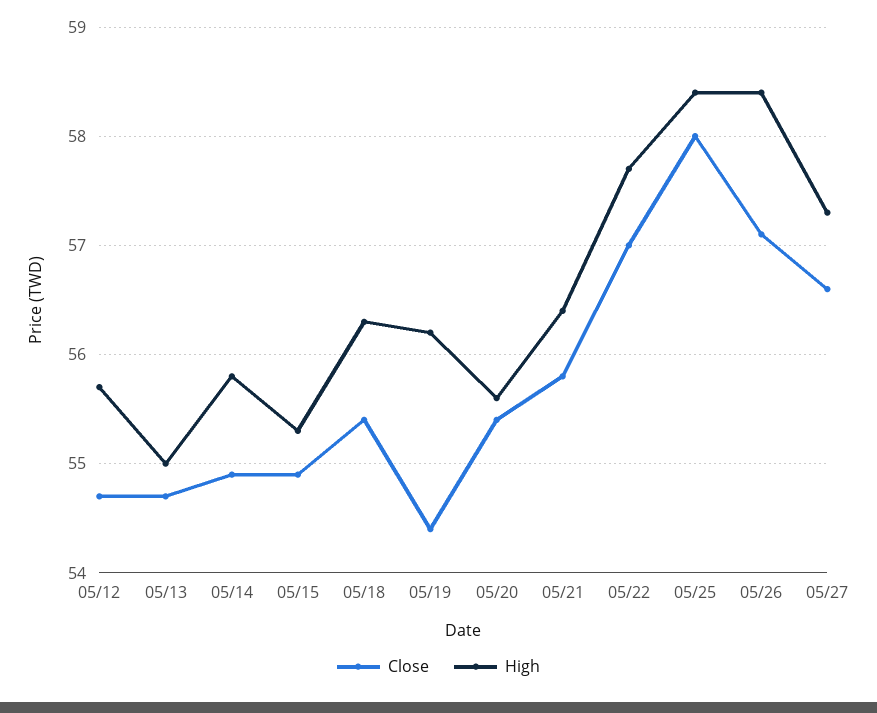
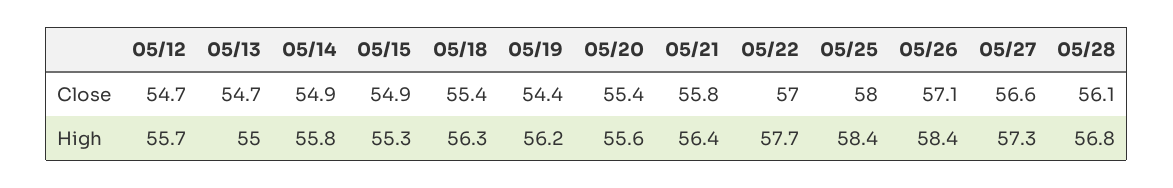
Close, 05/28: none -> 56.1
High, 05/28: none -> 56.8

